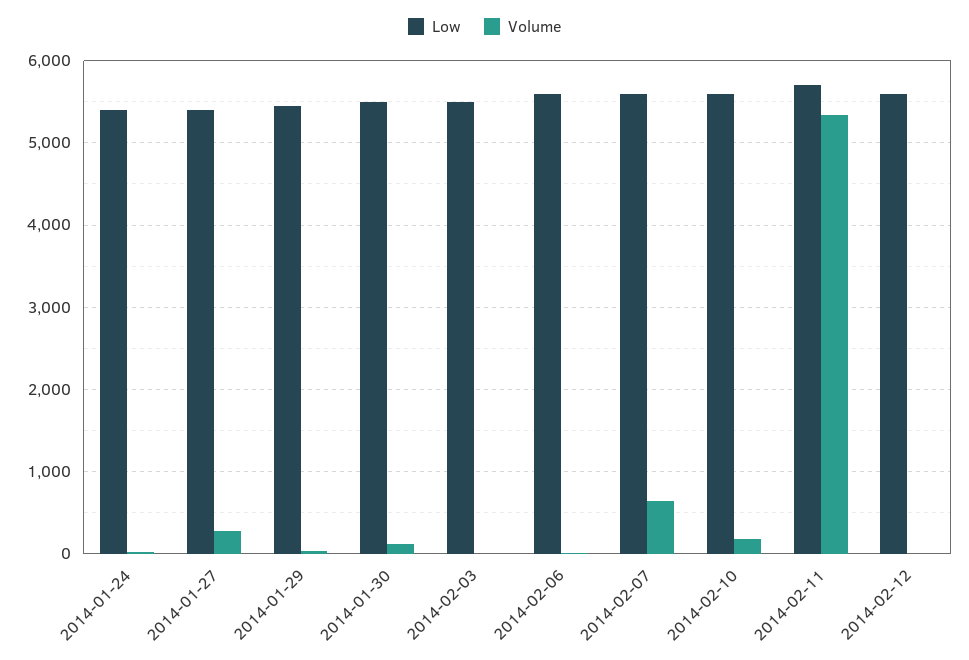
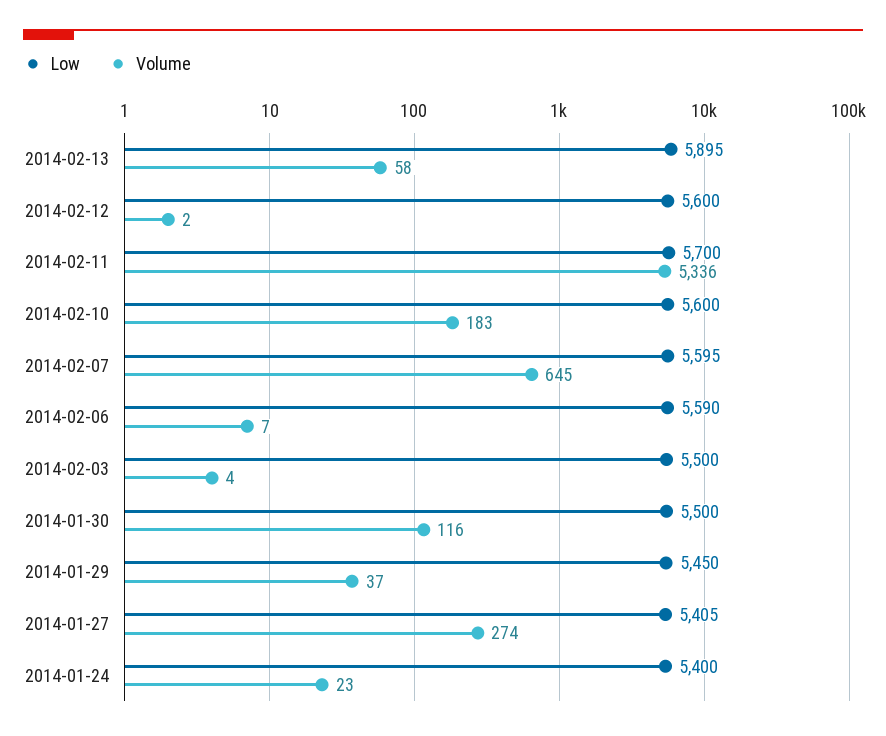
Low, 2014-02-13: none -> 5895
Volume, 2014-02-13: none -> 58

